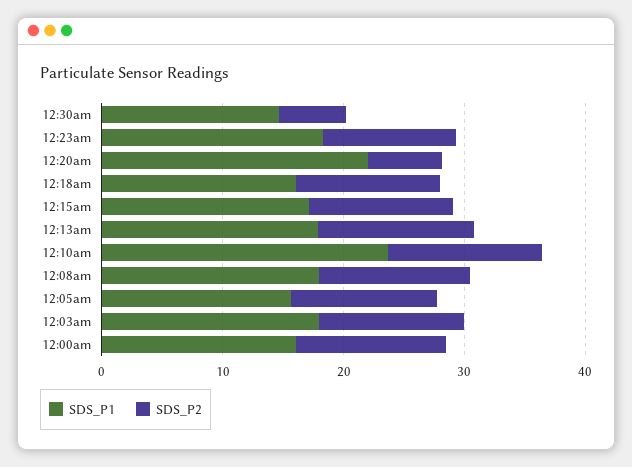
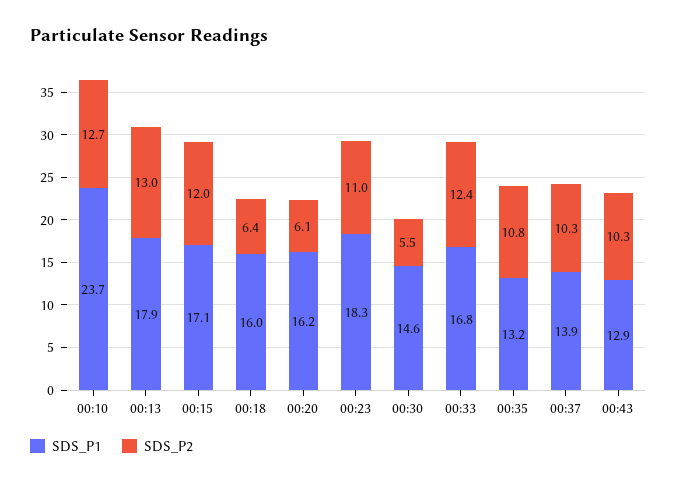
SDS_P1, 12:20am: 22 -> 16.2
SDS_P2, 12:18am: 12 -> 6.4
SDS_P1, 12:08am: 18 -> none
SDS_P2, 12:08am: 12 -> none
SDS_P1, 12:05am: 16 -> none
SDS_P2, 12:05am: 12 -> none
SDS_P1, 12:03am: 18 -> none
SDS_P2, 12:03am: 12 -> none
SDS_P1, 12:00am: 16 -> none
SDS_P2, 12:00am: 12 -> none
SDS_P1, 00:33: none -> 16.8
SDS_P2, 00:33: none -> 12.4
SDS_P1, 00:35: none -> 13.2
SDS_P2, 00:35: none -> 10.8
SDS_P1, 00:37: none -> 13.9
SDS_P2, 00:37: none -> 10.3
SDS_P1, 00:43: none -> 12.9
SDS_P2, 00:43: none -> 10.3

